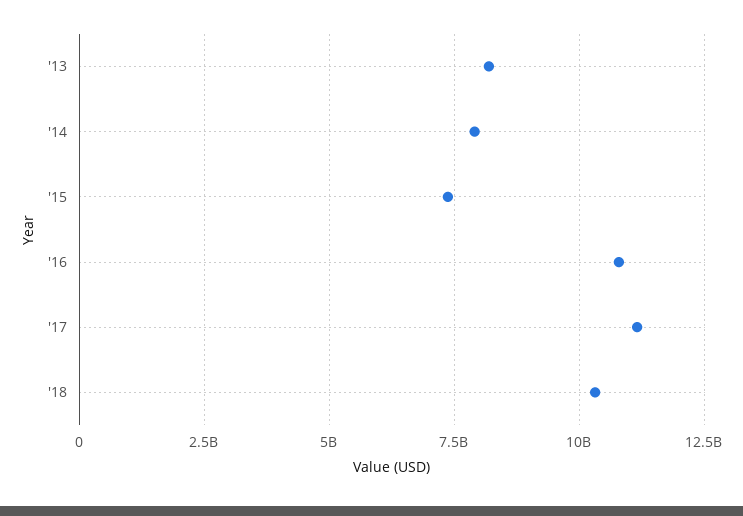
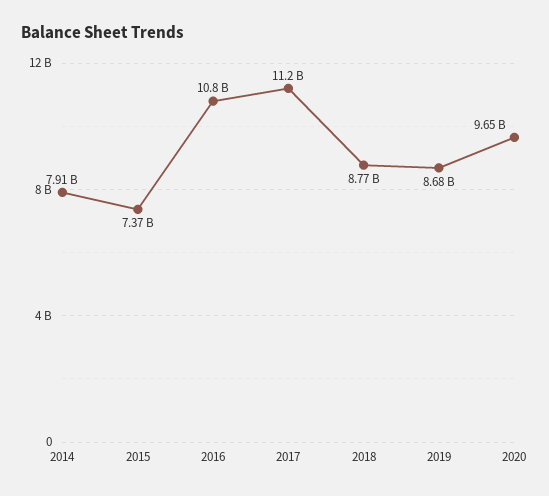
'13: 8250000000 -> none
'18: 10250000000 -> 8770000000
2019: none -> 8680000000
2020: none -> 9650000000

